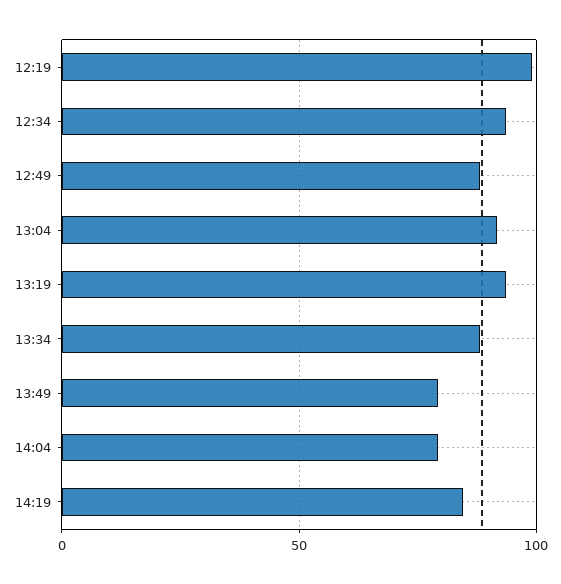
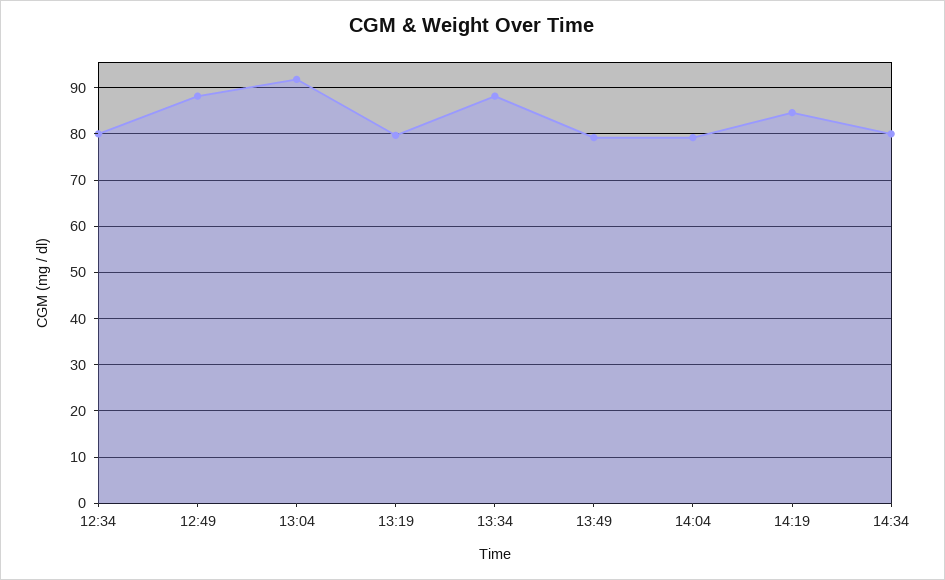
12:19: 100 -> none
12:34: 95 -> 80
13:19: 95 -> 80
14:34: none -> 80

